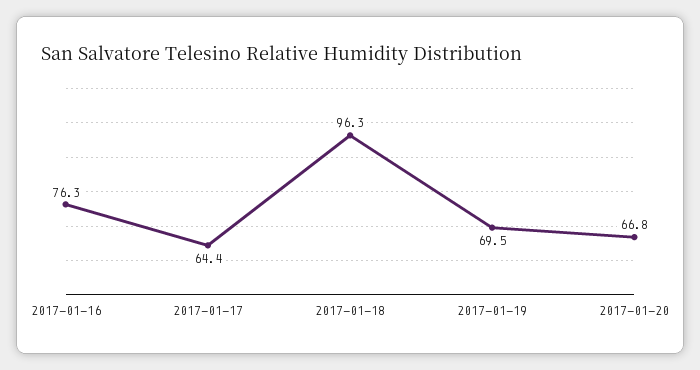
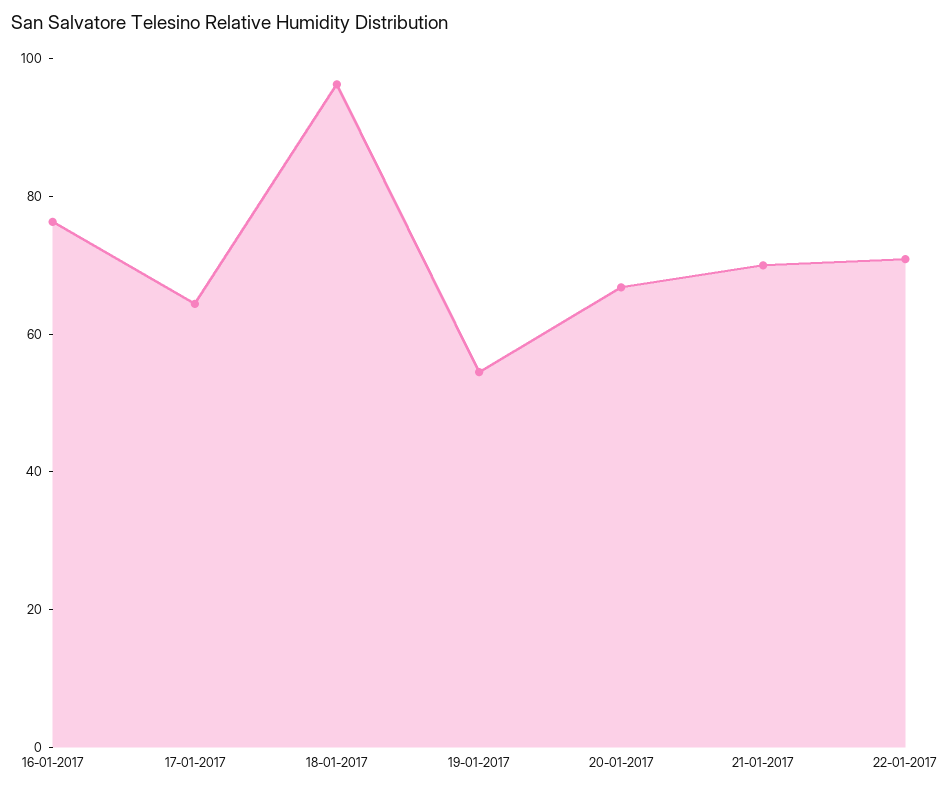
2017-01-19: 69.5 -> 55
21-01-2017: none -> 70
22-01-2017: none -> 70

